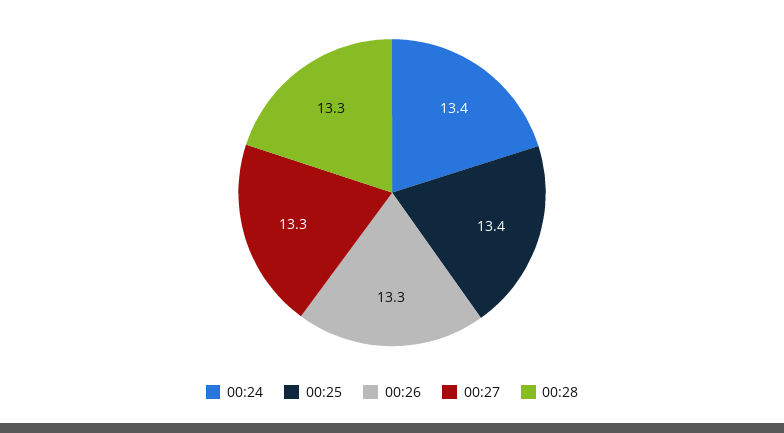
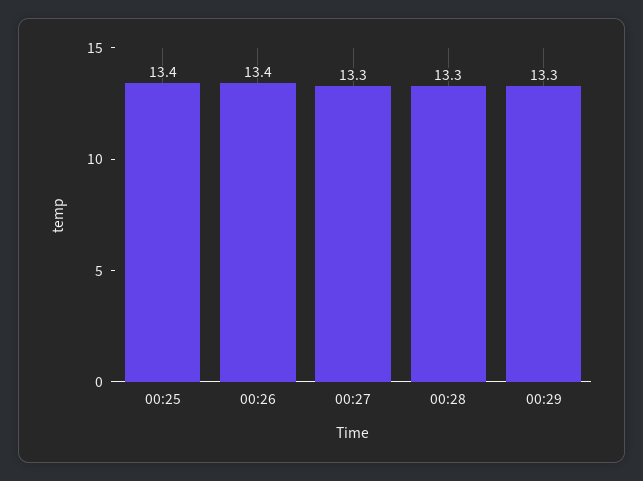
00:24: 13.4 -> none
00:26: 13.3 -> 13.4
00:29: none -> 13.3

